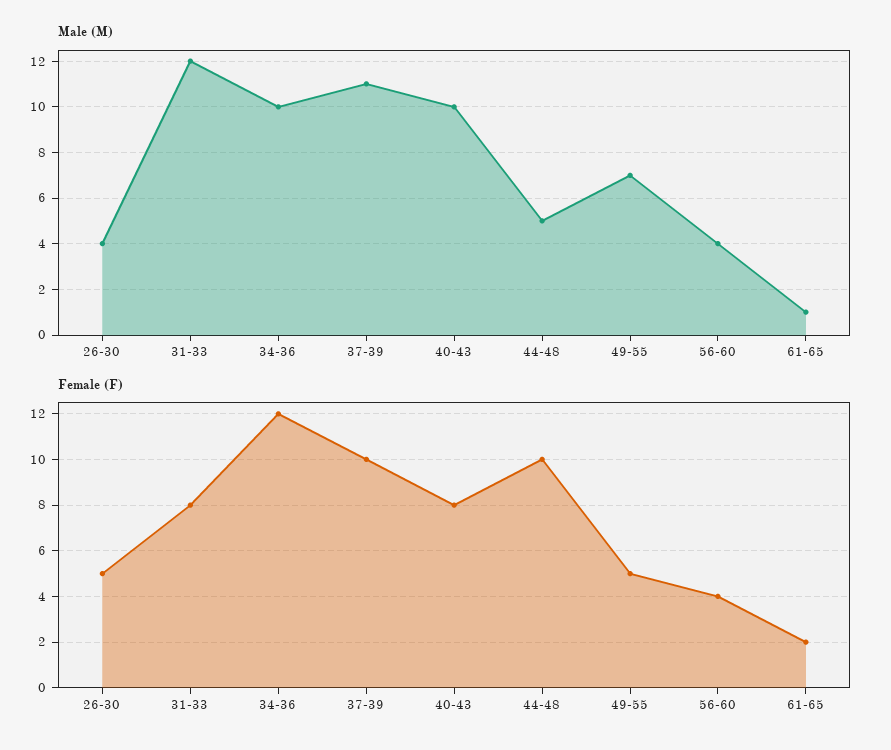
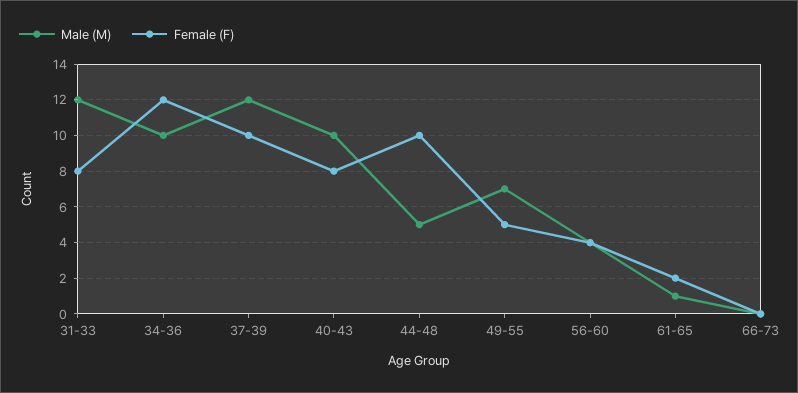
Male (M), 26-30: 4 -> none
Male (M), 37-39: 11 -> 12
Female (F), 26-30: 5 -> none
Male (M), 66-73: none -> 0
Female (F), 66-73: none -> 0

